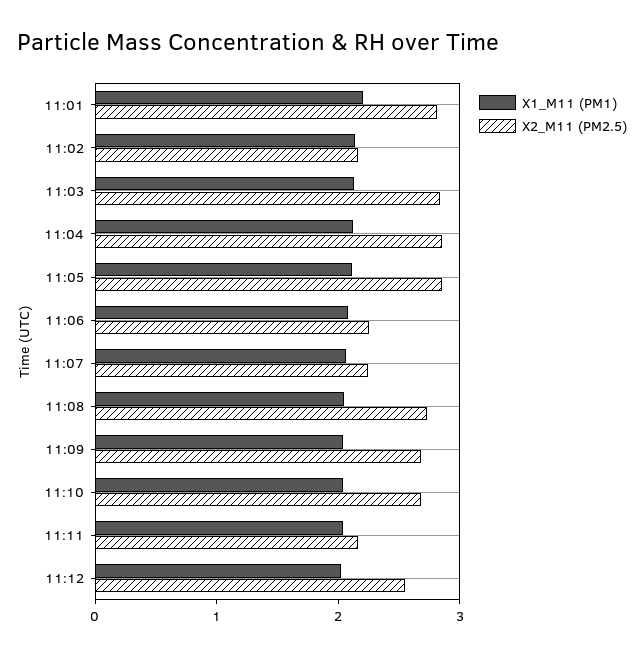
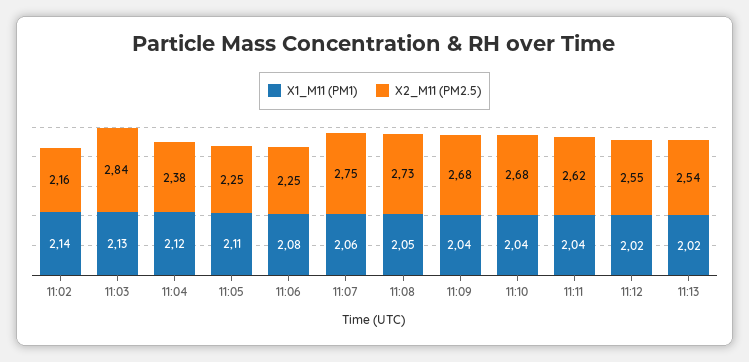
X1_M11 (PM1), 11:01: 2.2 -> none
X2_M11 (PM2.5), 11:01: 2.8 -> none
X2_M11 (PM2.5), 11:04: 2.8 -> 2.38
X2_M11 (PM2.5), 11:05: 2.8 -> 2.25
X2_M11 (PM2.5), 11:07: 2.2 -> 2.75
X2_M11 (PM2.5), 11:11: 2.2 -> 2.62
X1_M11 (PM1), 11:13: none -> 2.02
X2_M11 (PM2.5), 11:13: none -> 2.54

